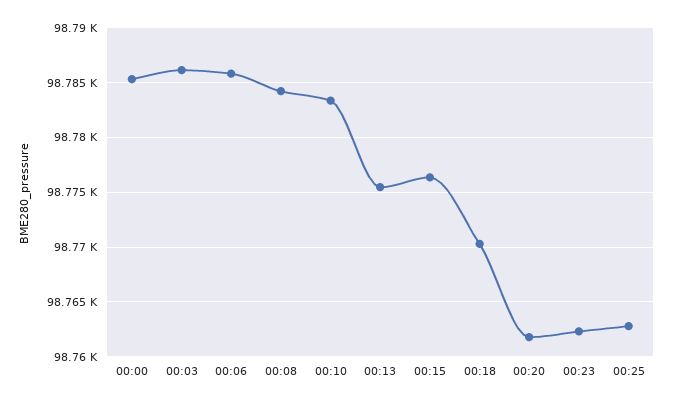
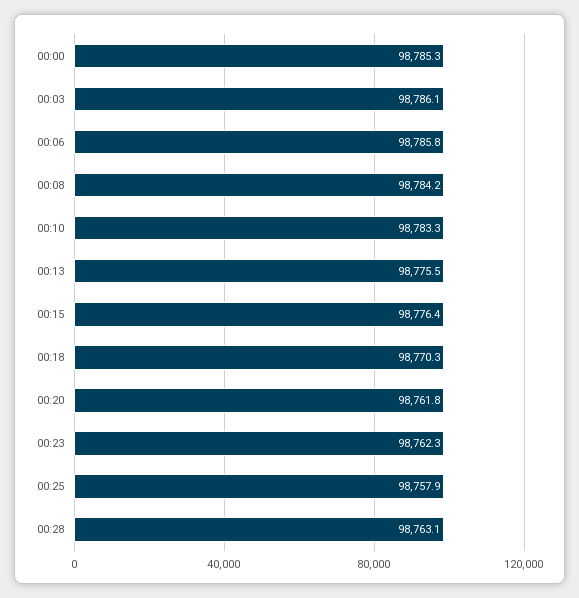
00:25: 98763 -> 98757.9
00:28: none -> 98763.1

